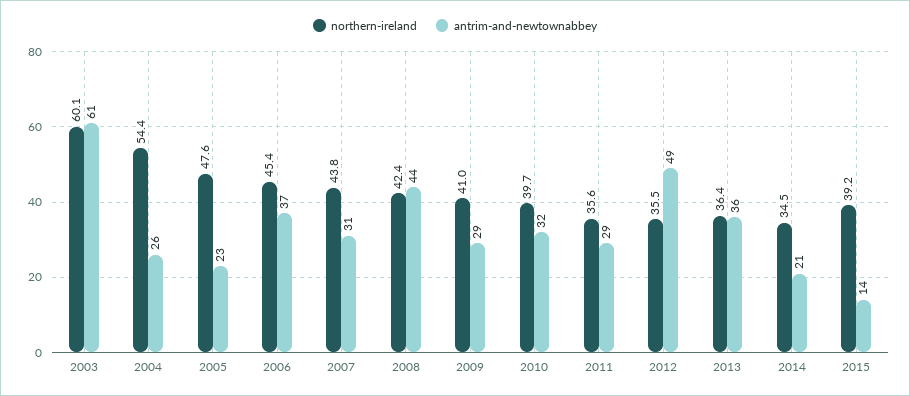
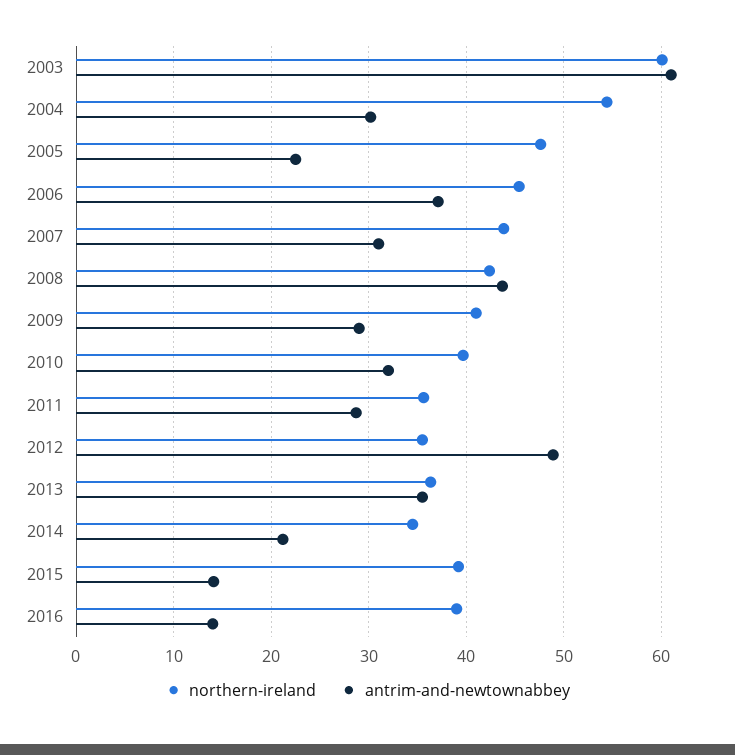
antrim-and-newtownabbey, 2004: 26 -> 30
northern-ireland, 2016: none -> 39
antrim-and-newtownabbey, 2016: none -> 14

